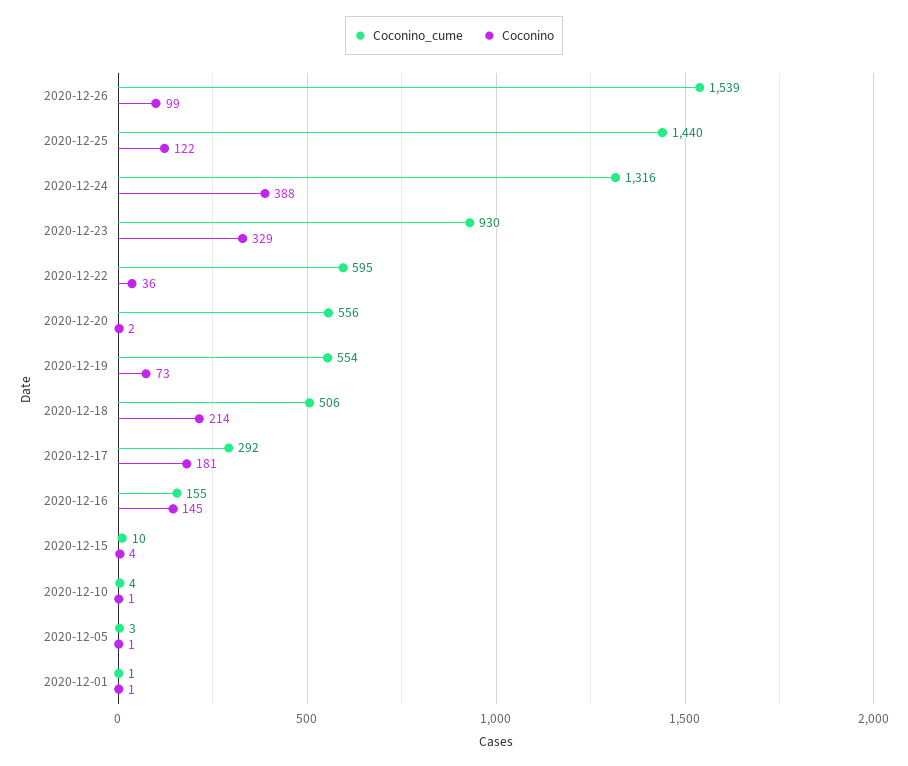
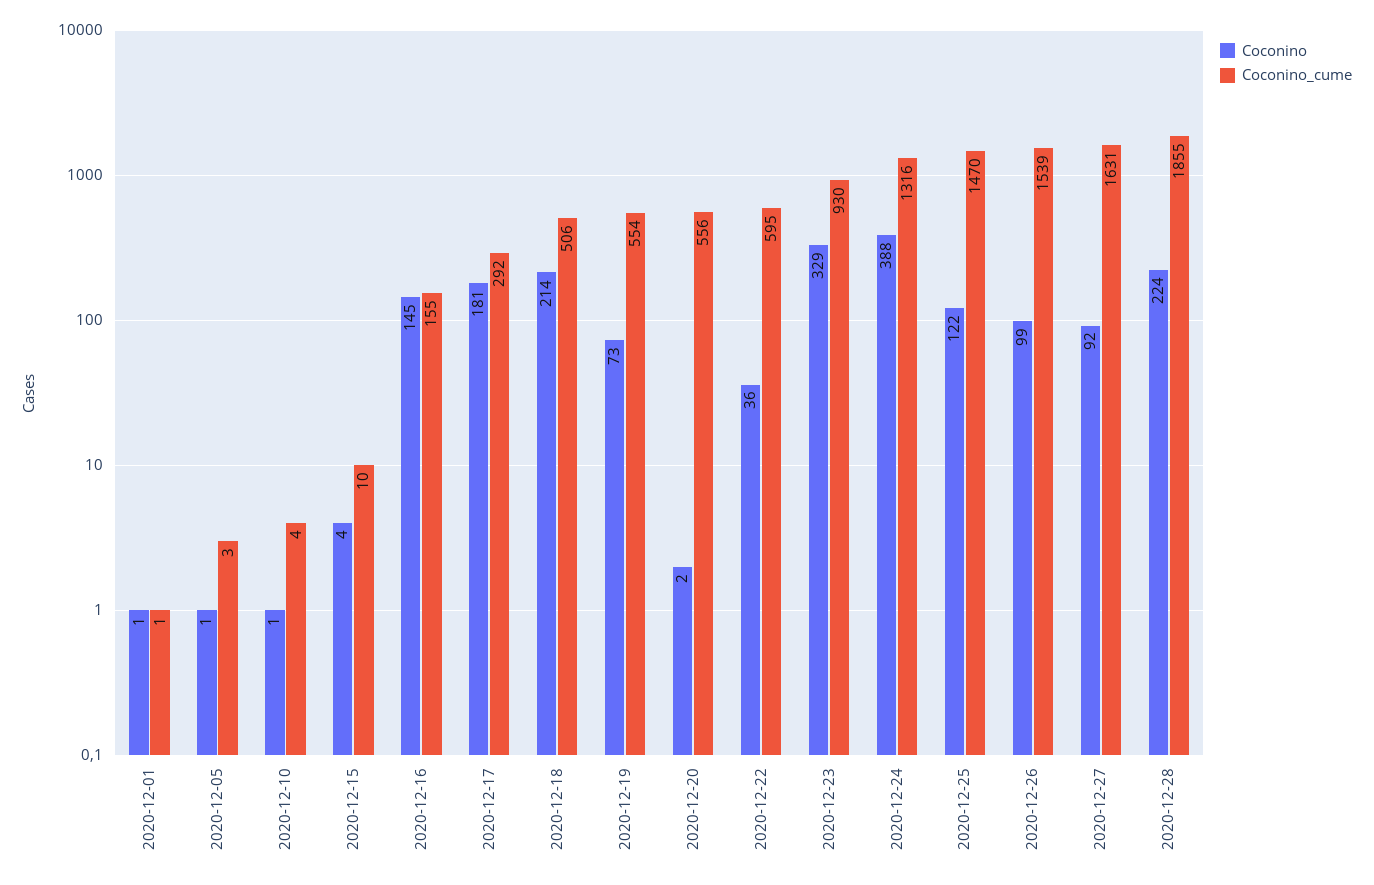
Coconino_cume, 2020-12-25: 1440 -> 1470
Coconino, 2020-12-27: none -> 92
Coconino_cume, 2020-12-27: none -> 1631
Coconino, 2020-12-28: none -> 224
Coconino_cume, 2020-12-28: none -> 1855

